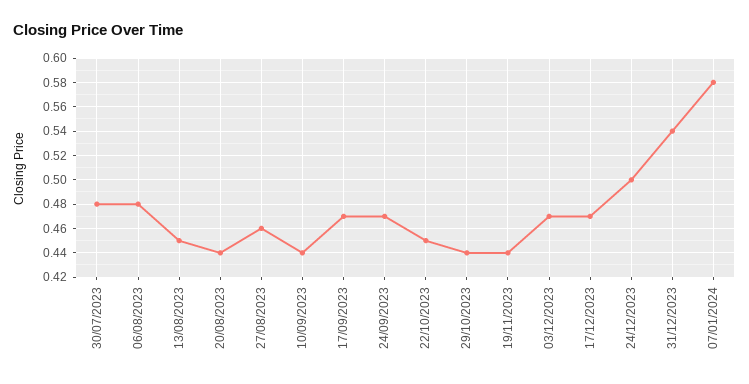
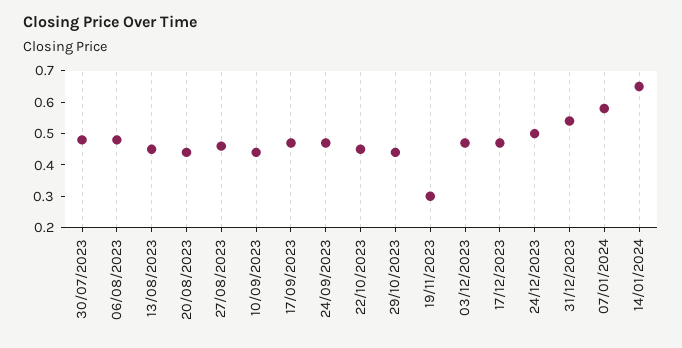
19/11/2023: 0.44 -> 0.3
14/01/2024: none -> 0.65

